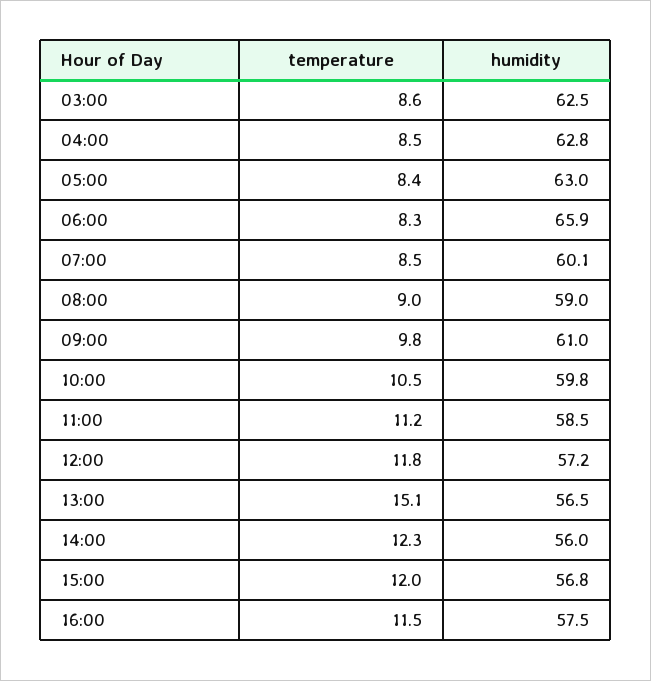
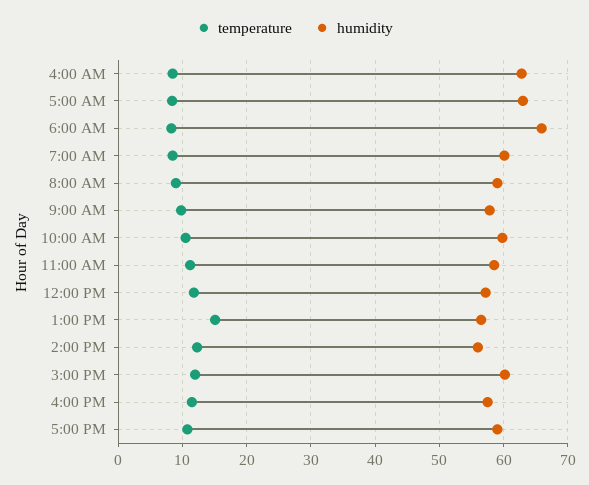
temperature, 03:00: 8.6 -> none
humidity, 03:00: 62.5 -> none
humidity, 09:00: 61 -> 58
humidity, 15:00: 56.8 -> 60
temperature, 5:00 PM: none -> 11
humidity, 5:00 PM: none -> 59

